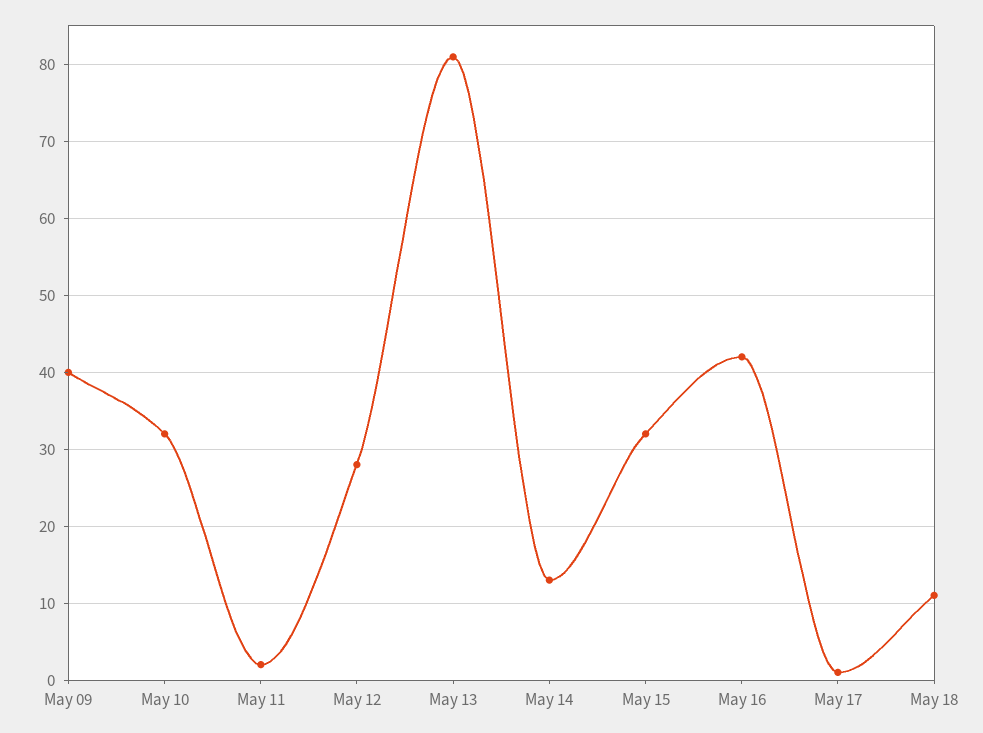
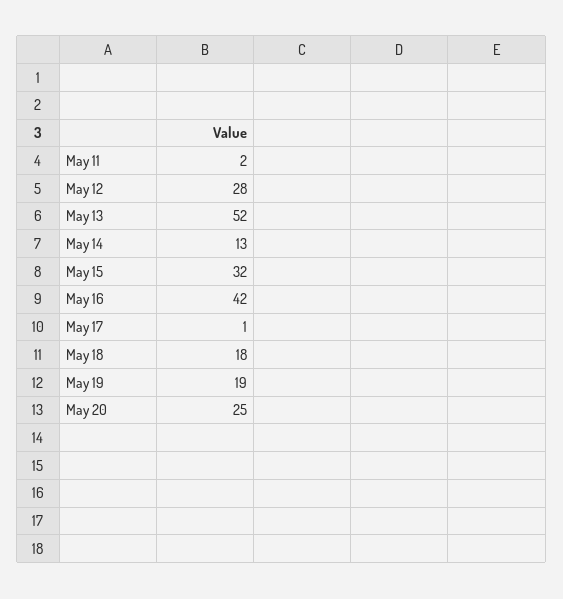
May 09: 40 -> none
May 10: 32 -> none
May 13: 81 -> 52
May 18: 11 -> 18
May 19: none -> 19
May 20: none -> 25

